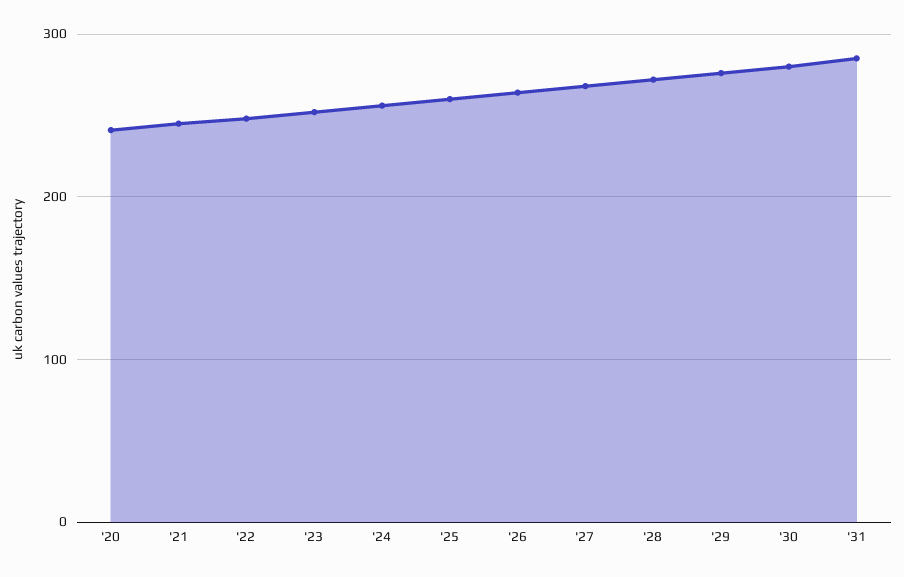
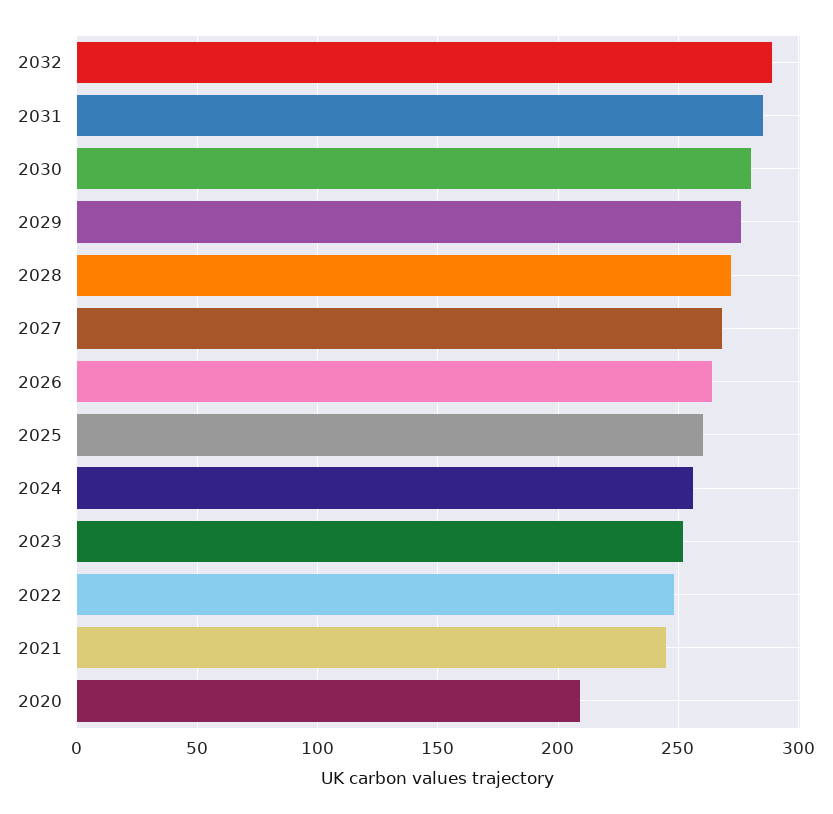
'20: 240 -> 210
2032: none -> 290

